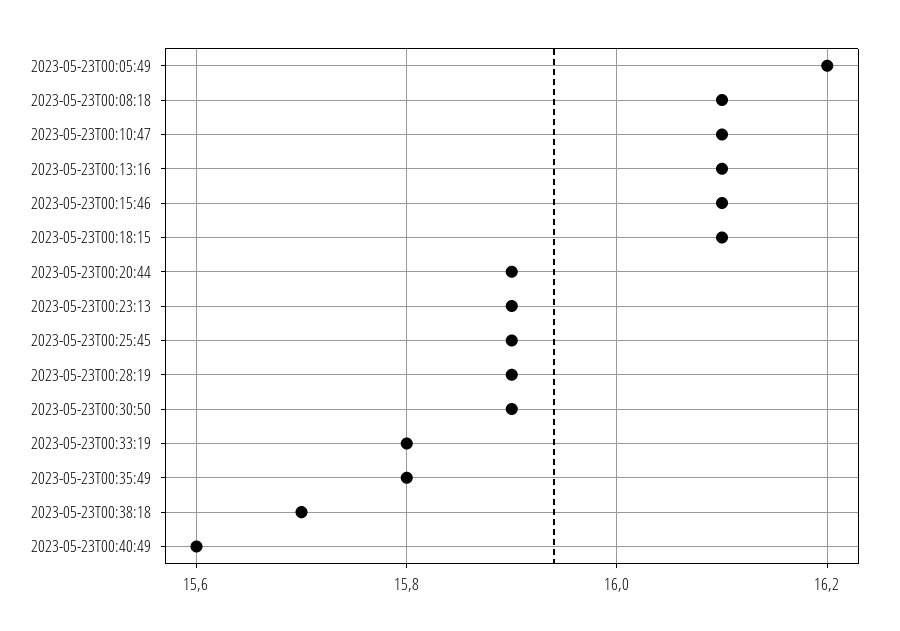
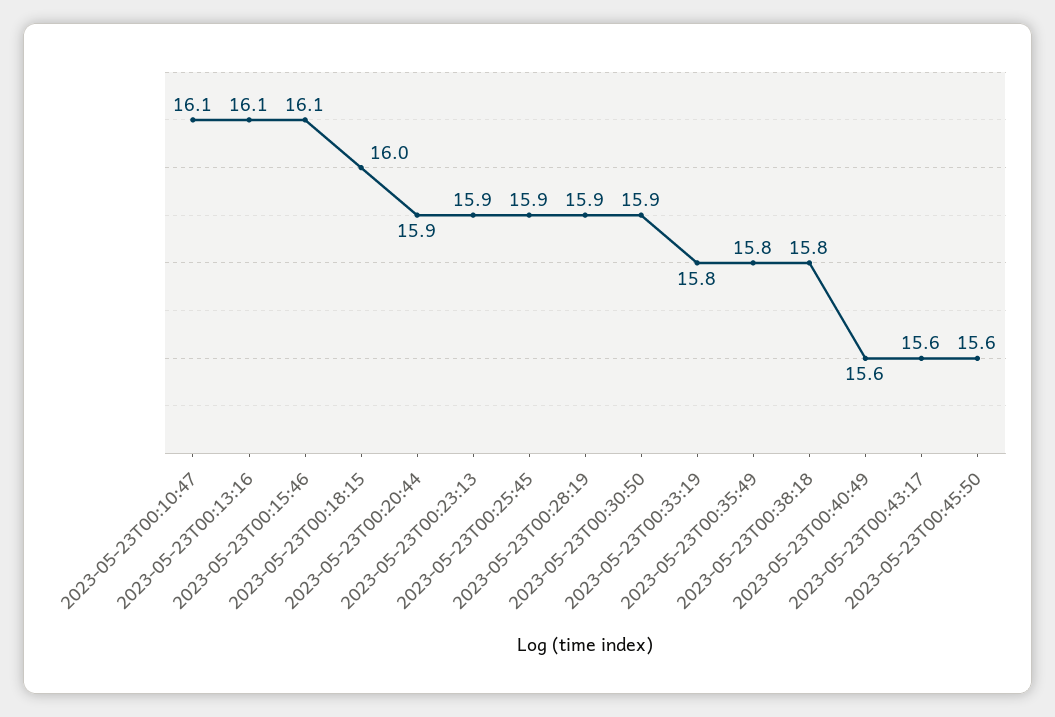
2023-05-23T00:05:49: 16.2 -> none
2023-05-23T00:08:18: 16.1 -> none
2023-05-23T00:18:15: 16.1 -> 16
2023-05-23T00:38:18: 15.7 -> 15.8
2023-05-23T00:43:17: none -> 15.6
2023-05-23T00:45:50: none -> 15.6

